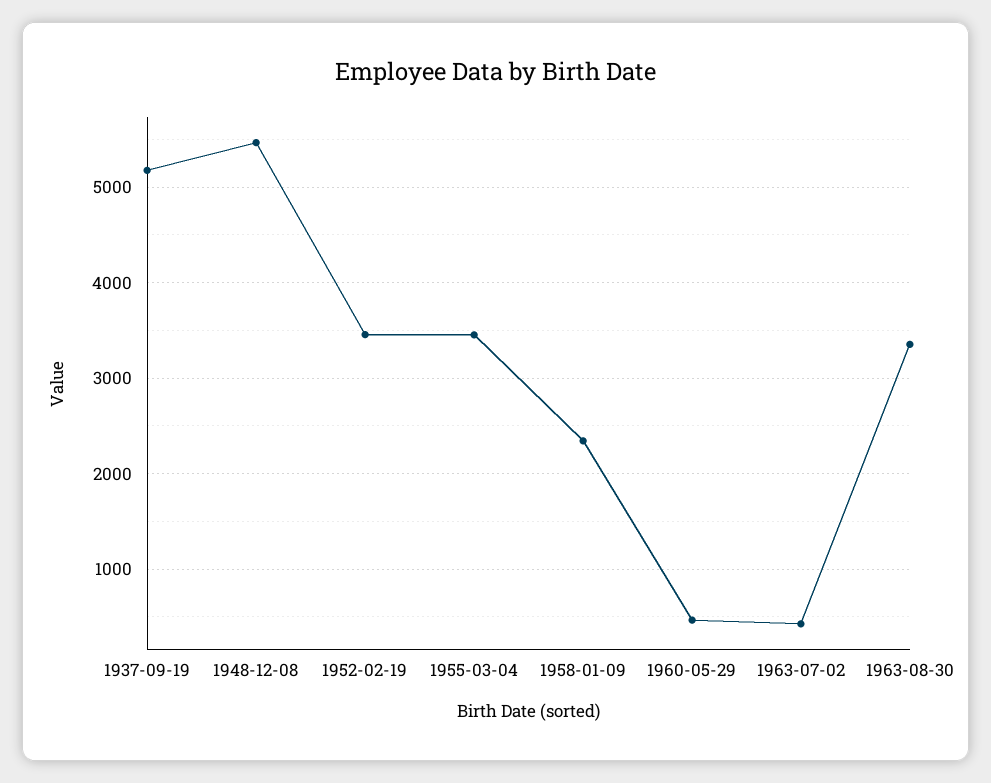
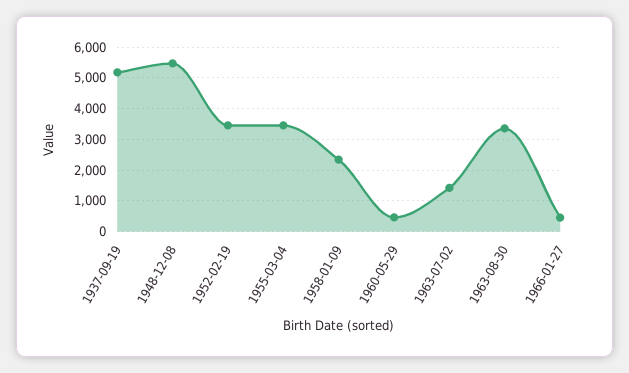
1963-07-02: 400 -> 1400
1966-01-27: none -> 400

